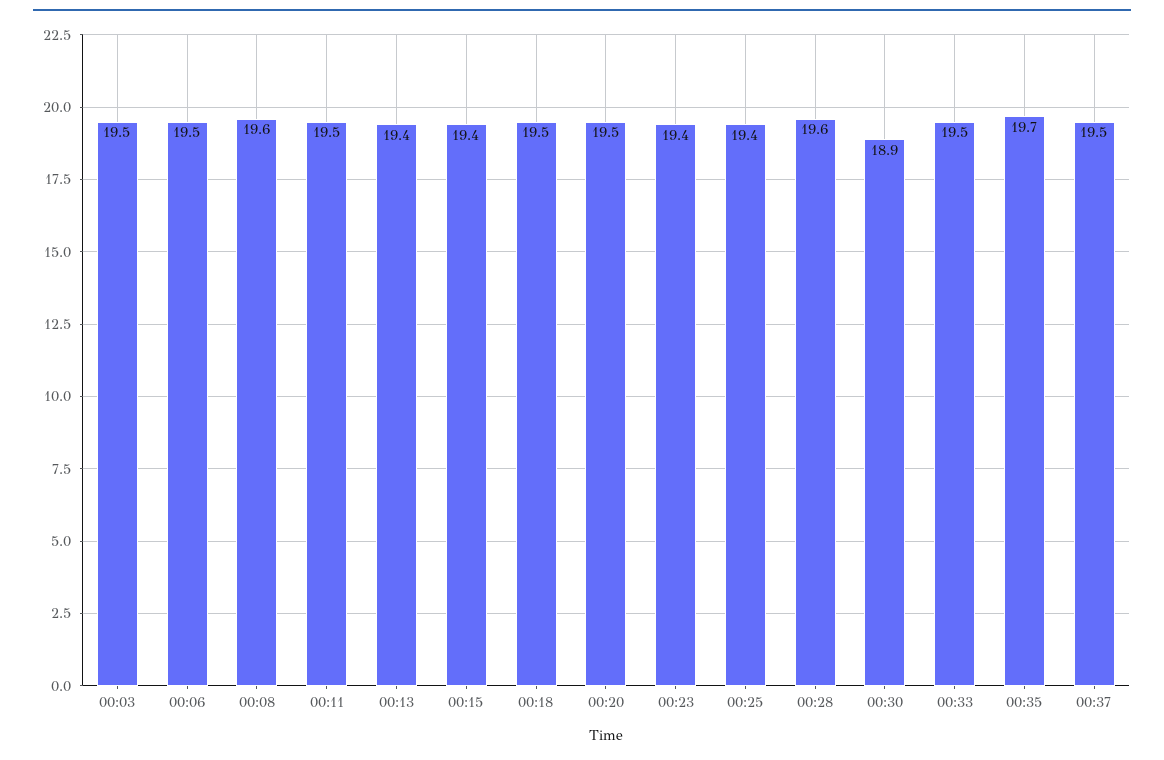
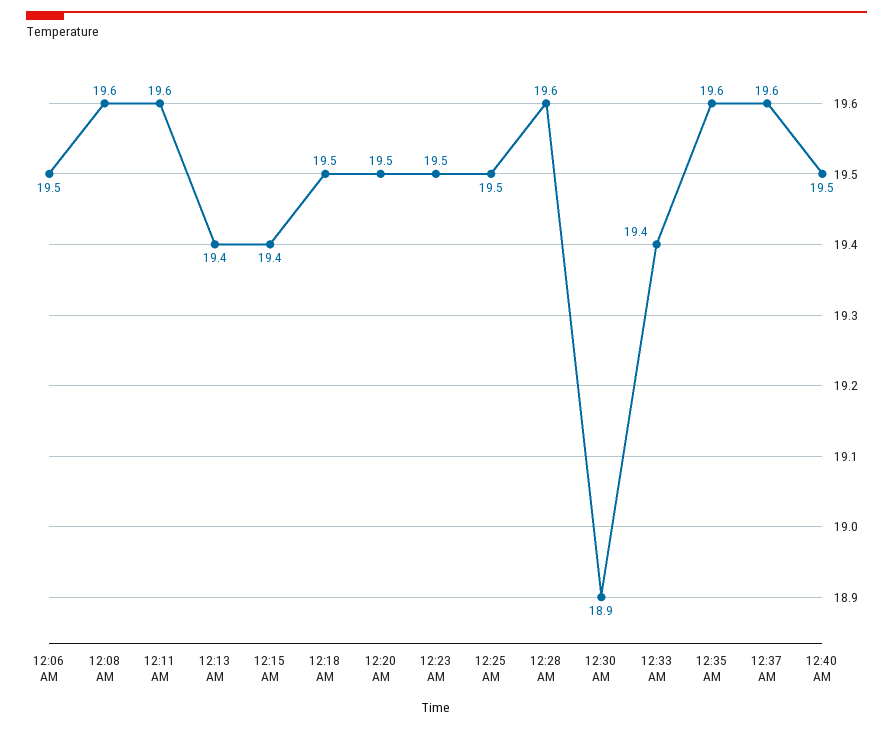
00:03: 19.5 -> none
00:11: 19.5 -> 19.6
00:23: 19.4 -> 19.5
00:25: 19.4 -> 19.5
00:33: 19.5 -> 19.4
00:35: 19.7 -> 19.6
00:37: 19.5 -> 19.6
12:40 AM: none -> 19.5

